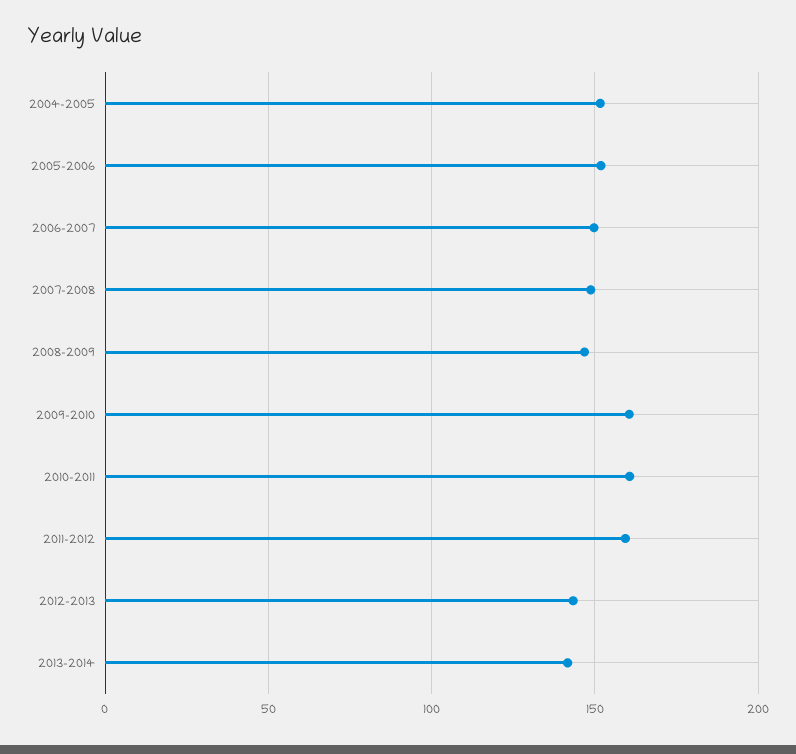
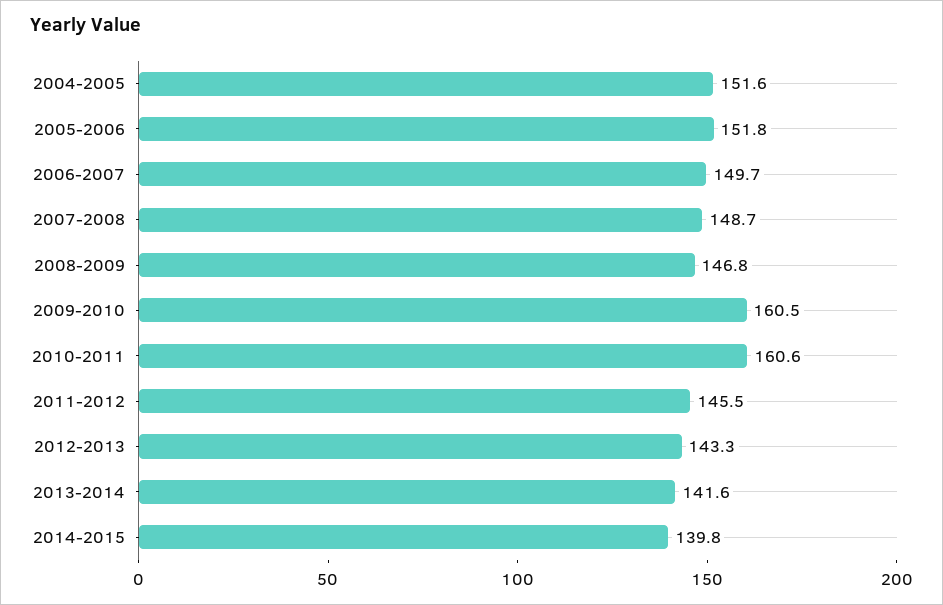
2011-2012: 160 -> 145.5
2014-2015: none -> 139.8

